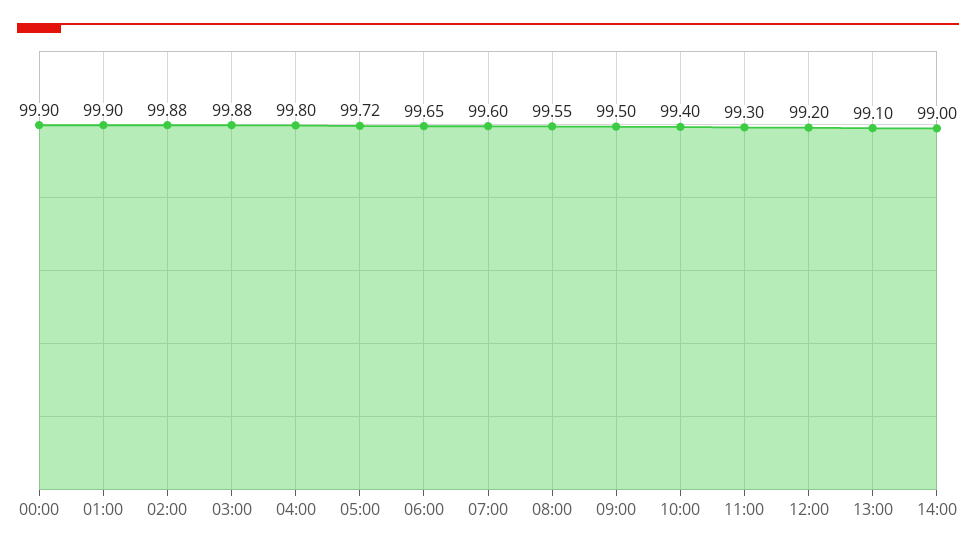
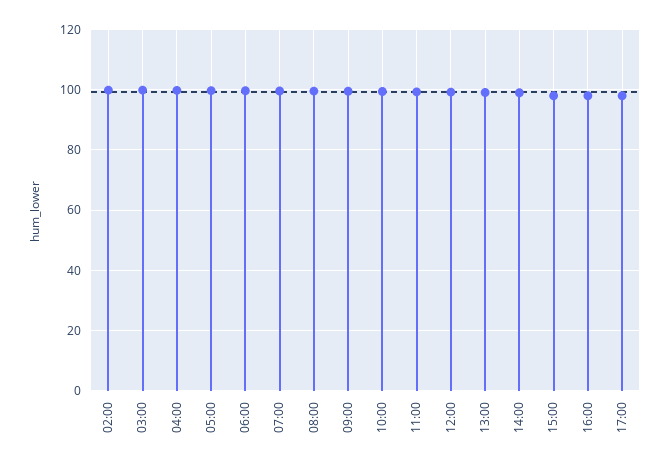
00:00: 99.9 -> none
01:00: 99.9 -> none
15:00: none -> 98
16:00: none -> 98
17:00: none -> 98

